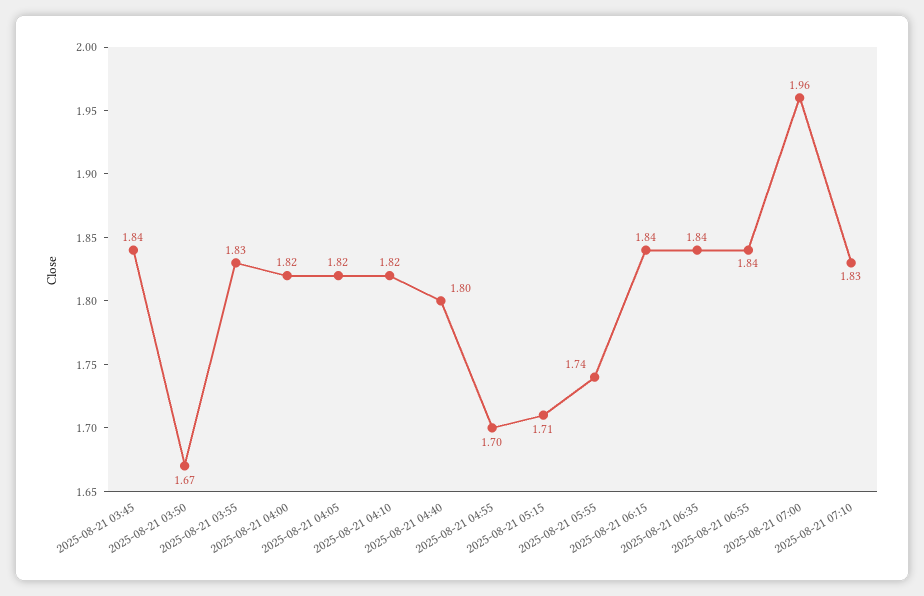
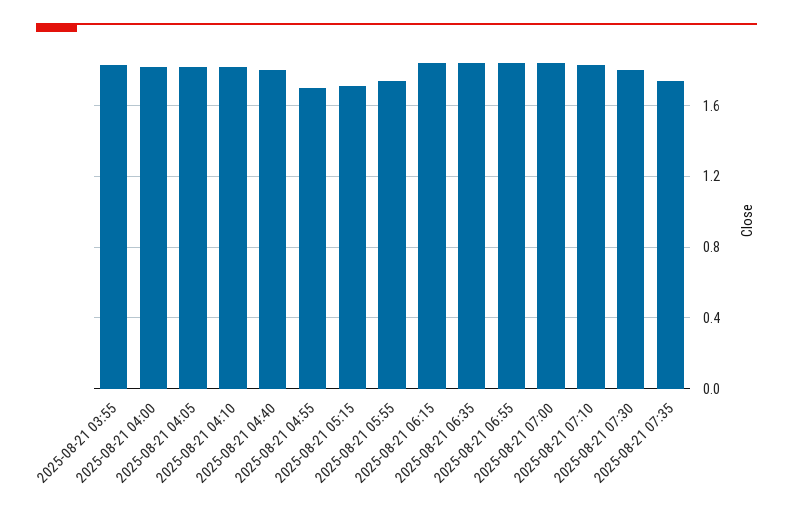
2025-08-21 03:45: 1.84 -> none
2025-08-21 03:50: 1.67 -> none
2025-08-21 07:00: 1.96 -> 1.85
2025-08-21 07:30: none -> 1.8
2025-08-21 07:35: none -> 1.75

